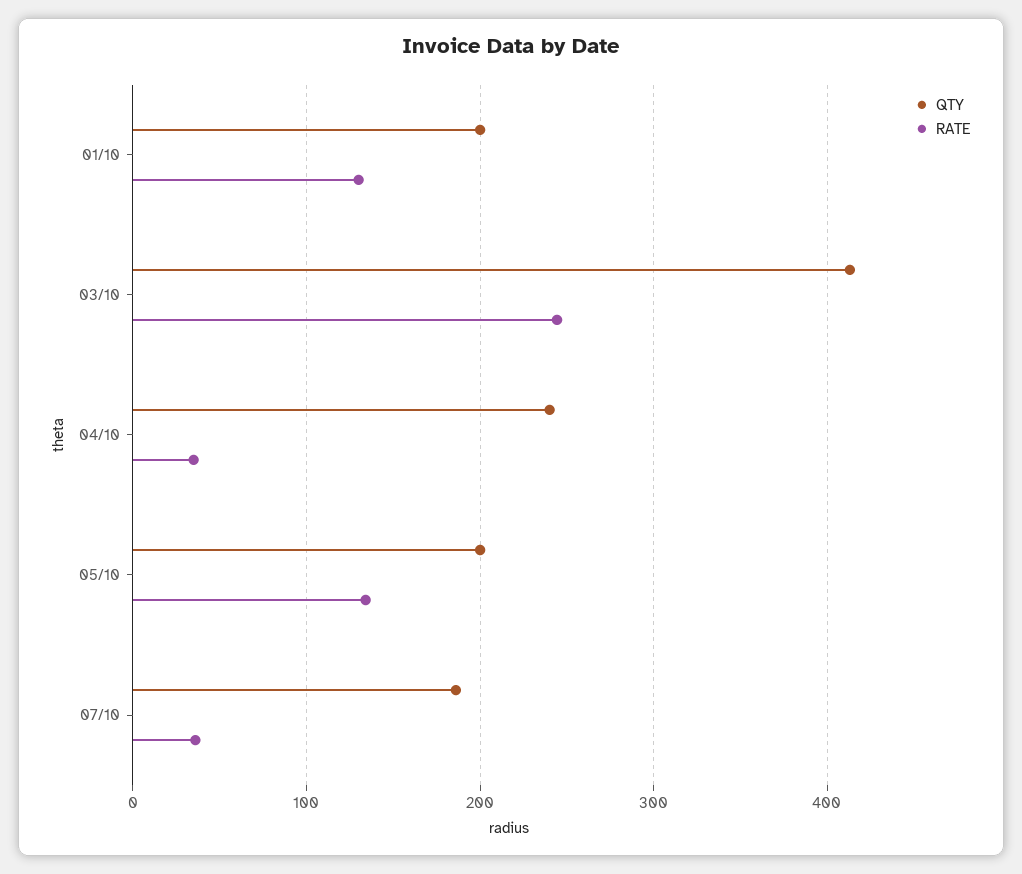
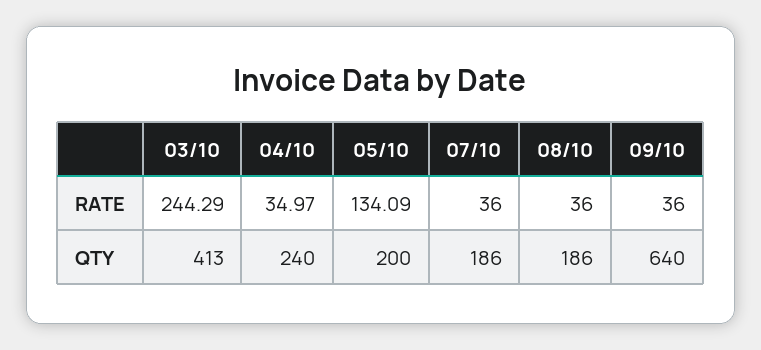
QTY, 01/10: 200 -> none
RATE, 01/10: 130 -> none
RATE, 08/10: none -> 36
RATE, 09/10: none -> 36
QTY, 08/10: none -> 186
QTY, 09/10: none -> 640

